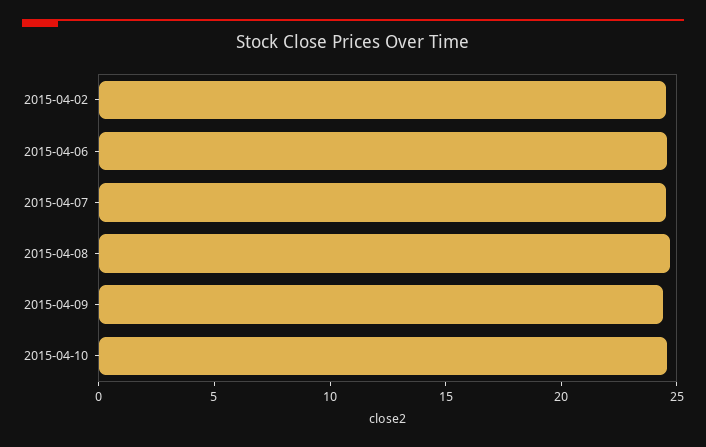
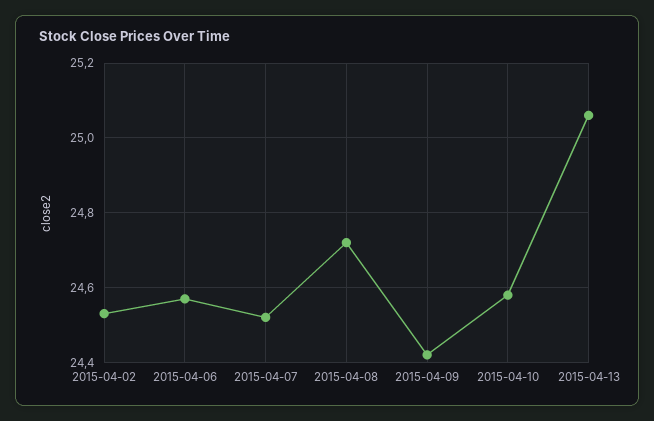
2015-04-13: none -> 25.05

